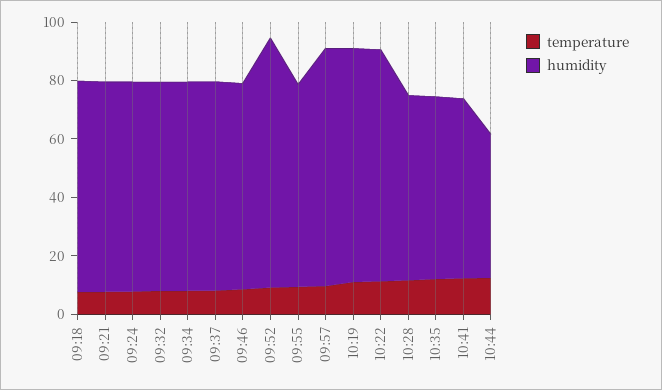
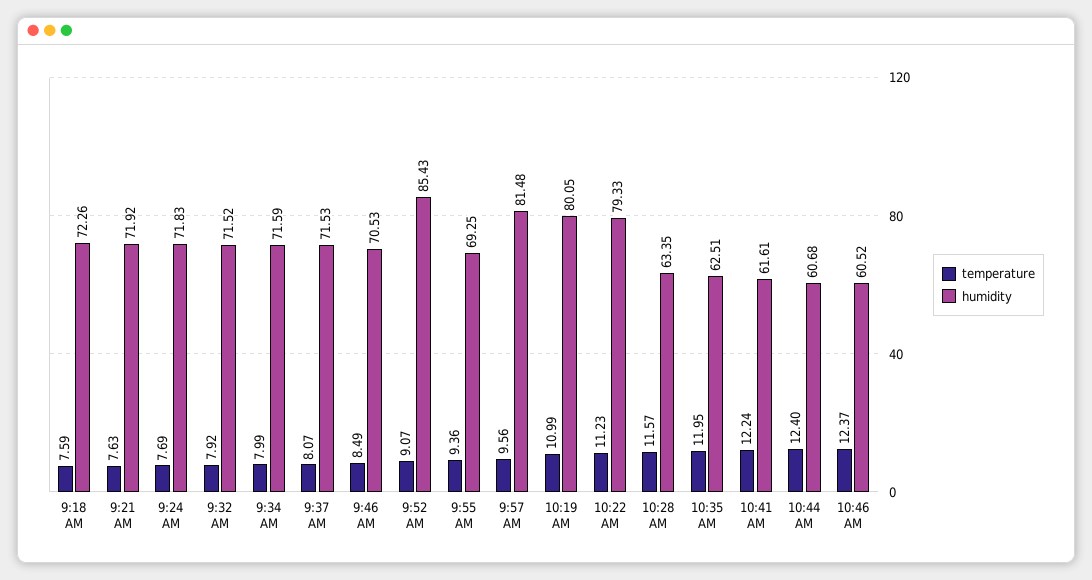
humidity, 10:44: 50 -> 60.68
temperature, 10:46 AM: none -> 12.37
humidity, 10:46 AM: none -> 60.52

